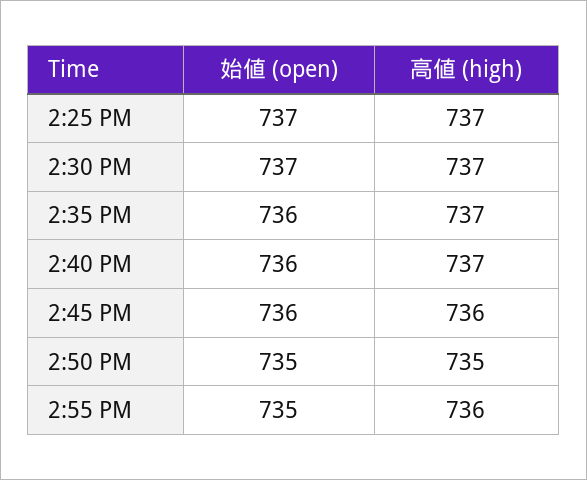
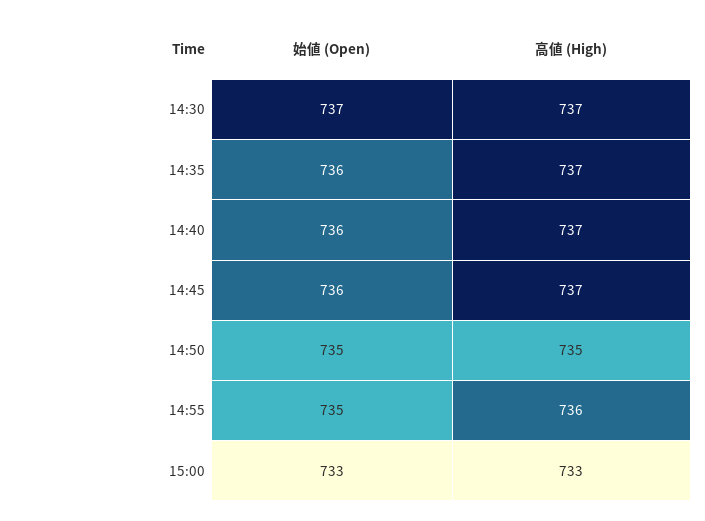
始値 (open), 2:25 PM: 737 -> none
高値 (high), 2:25 PM: 737 -> none
高値 (high), 2:45 PM: 736 -> 737
始値 (open), 15:00: none -> 733
高値 (high), 15:00: none -> 733

